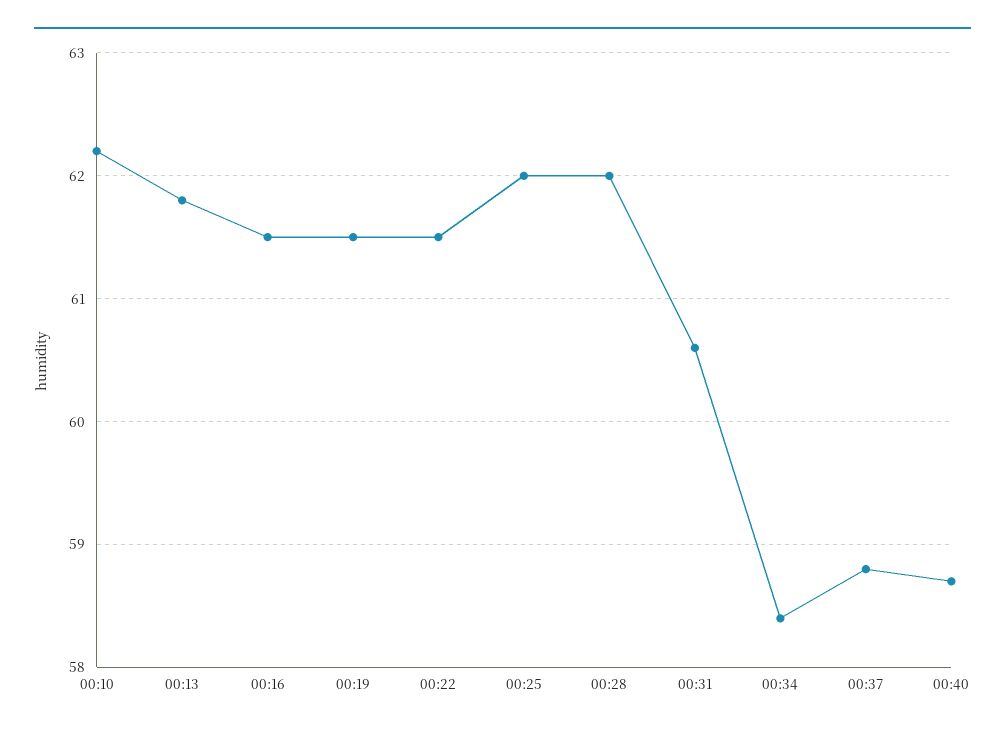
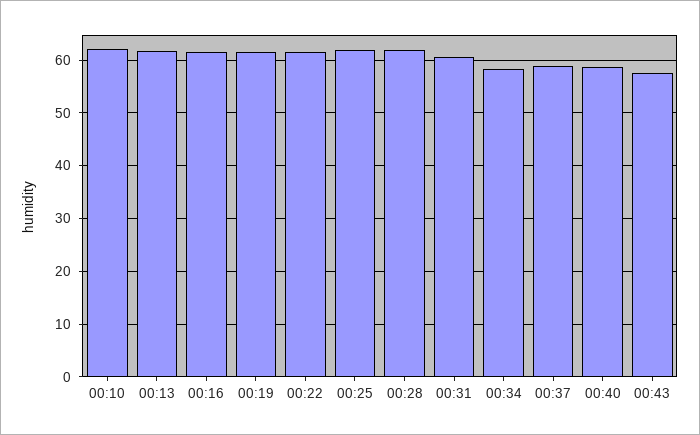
00:43: none -> 58

